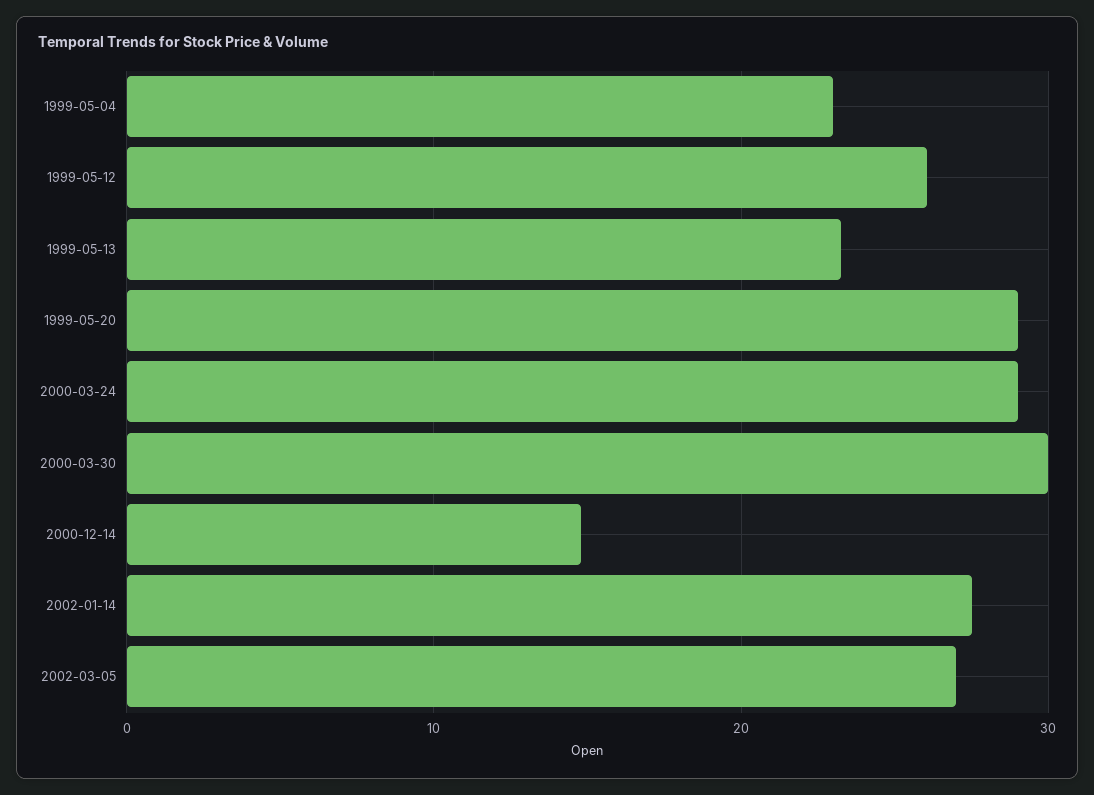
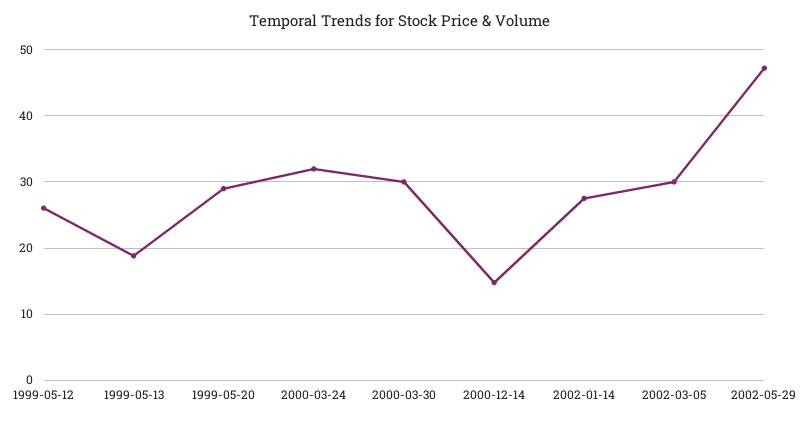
1999-05-04: 23 -> none
1999-05-13: 23 -> 19
2000-03-24: 29 -> 32
2002-03-05: 27 -> 30
2002-05-29: none -> 47

